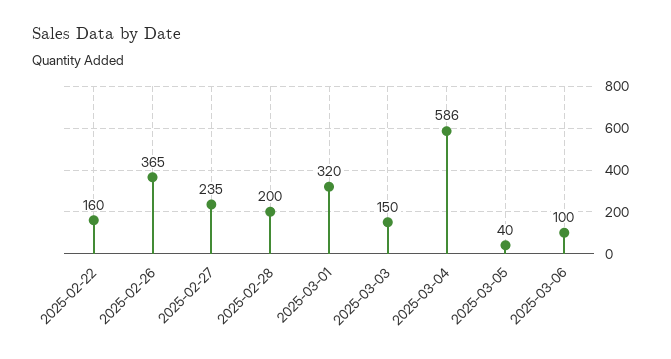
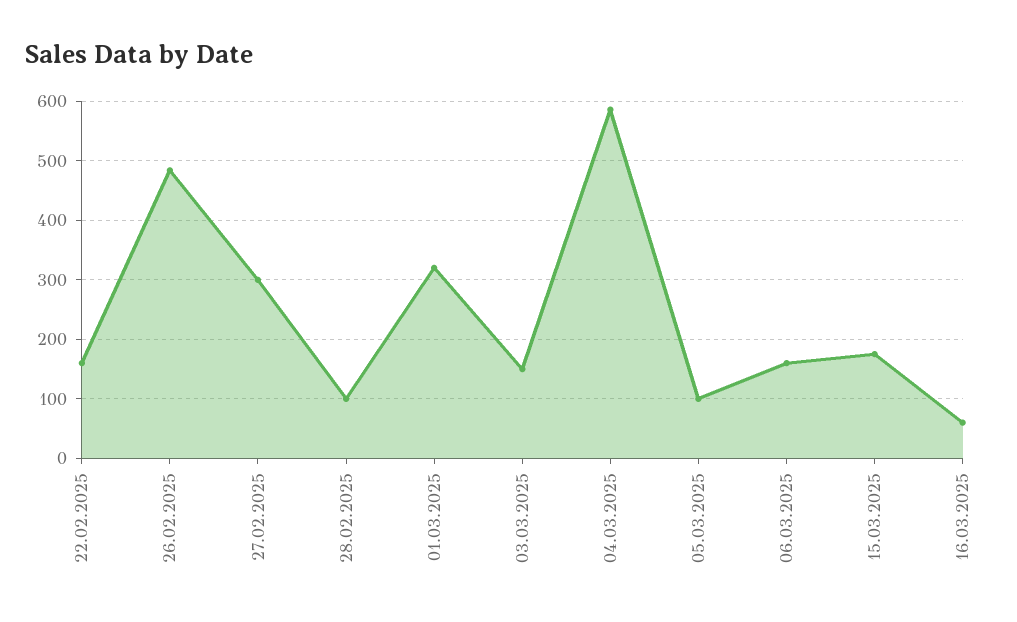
2025-02-26: 365 -> 480
2025-02-27: 235 -> 300
2025-02-28: 200 -> 100
2025-03-05: 40 -> 100
2025-03-06: 100 -> 160
15.03.2025: none -> 180
16.03.2025: none -> 60

